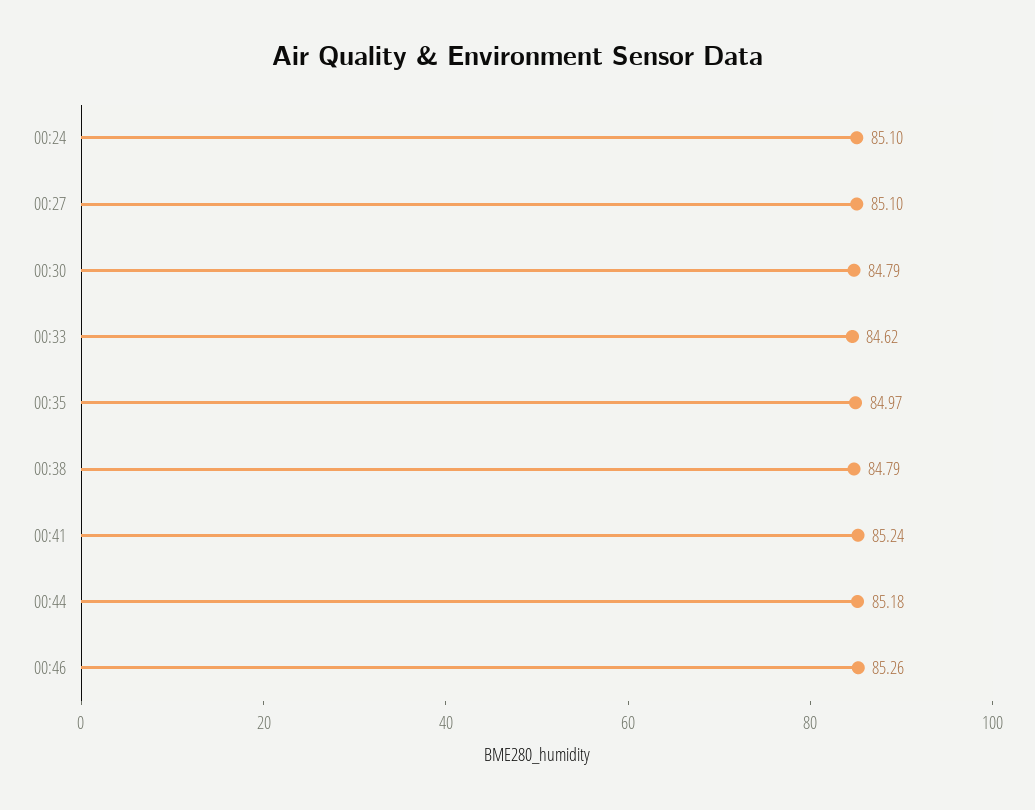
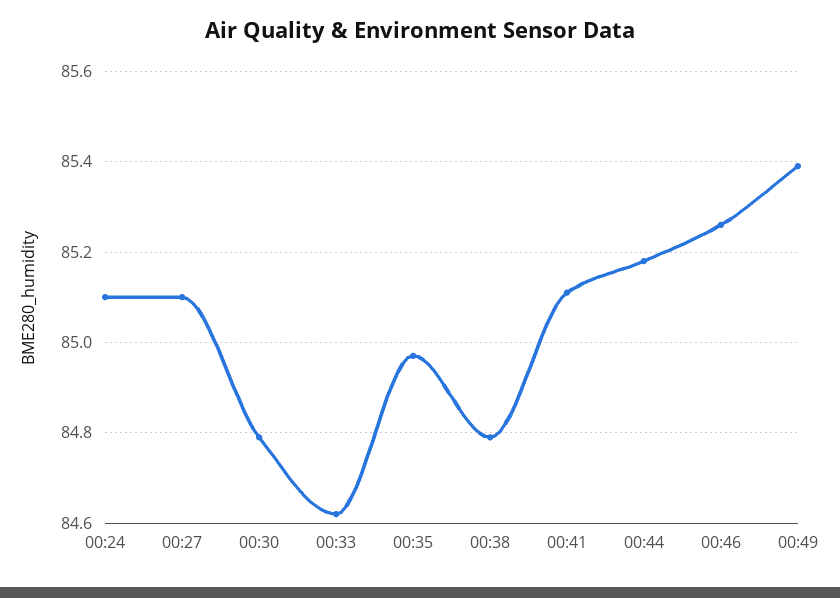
00:41: 85.24 -> 85.1
00:49: none -> 85.4

